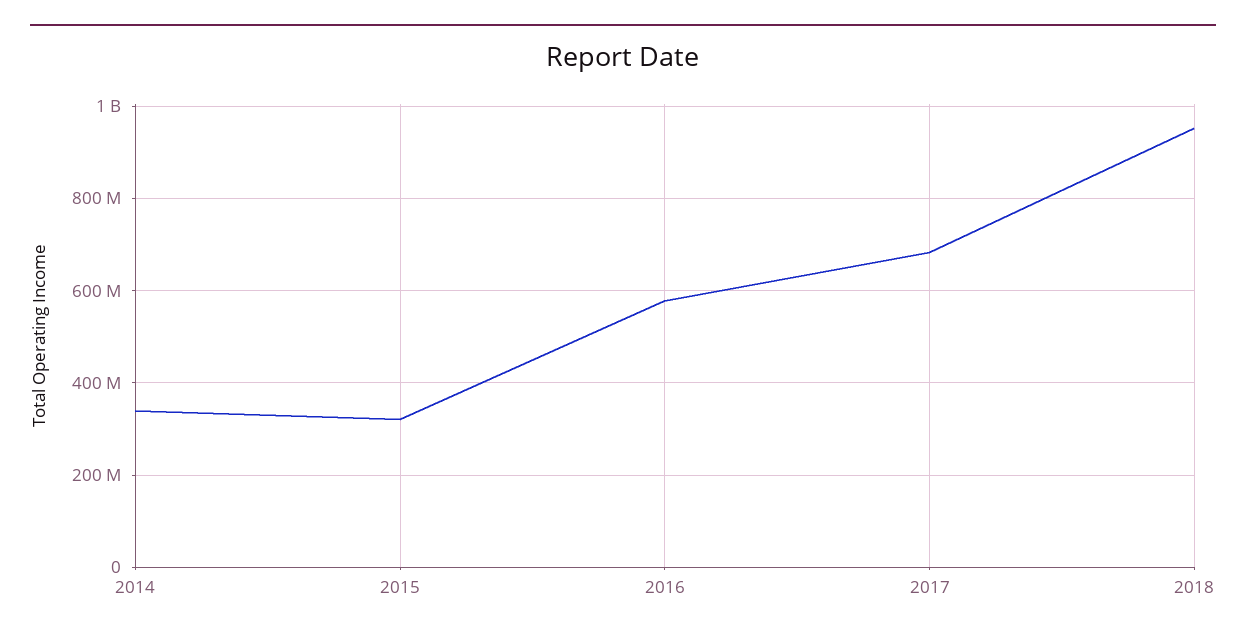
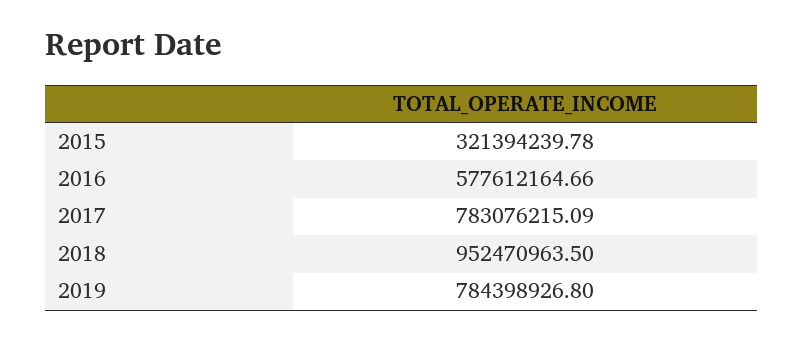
2014: 340000000 -> none
2017: 680000000 -> 783076215.09
2019: none -> 784398926.8

